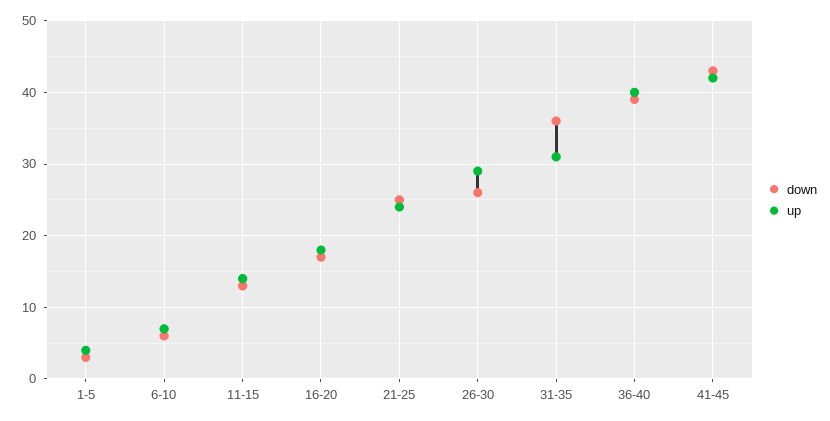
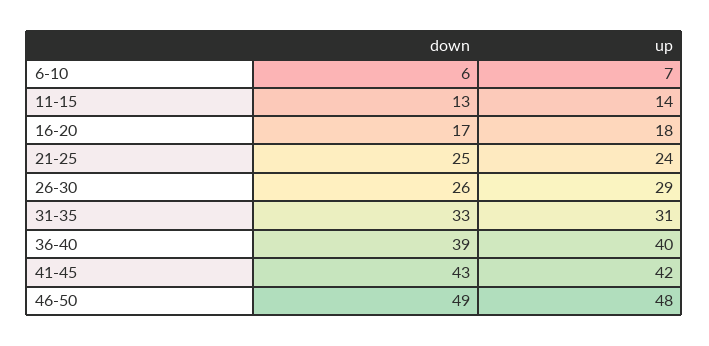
down, 1-5: 3 -> none
up, 1-5: 4 -> none
down, 31-35: 36 -> 33
down, 46-50: none -> 49
up, 46-50: none -> 48

